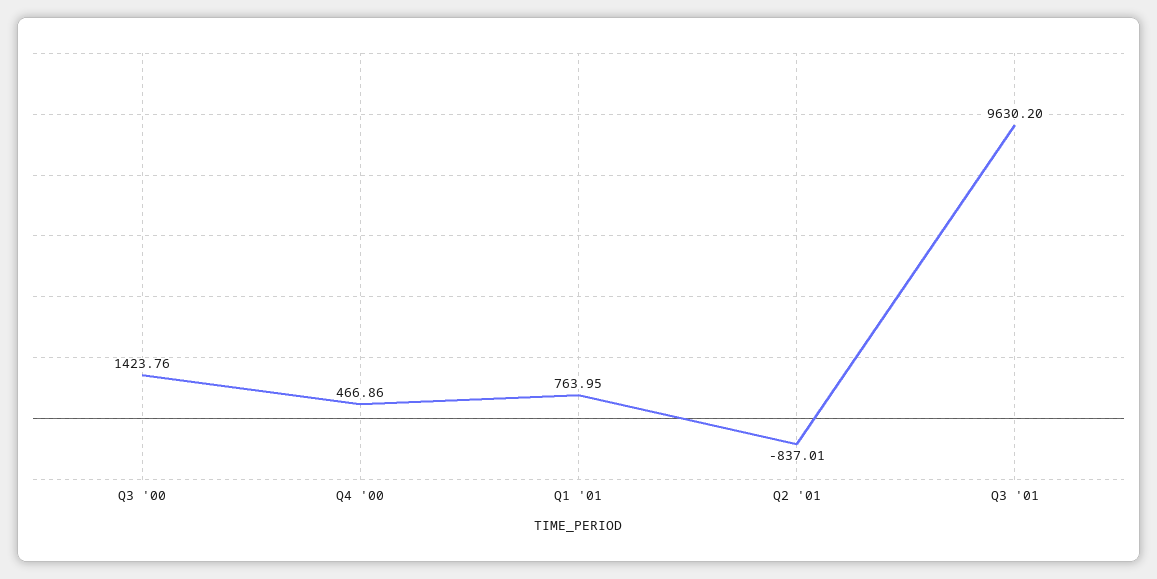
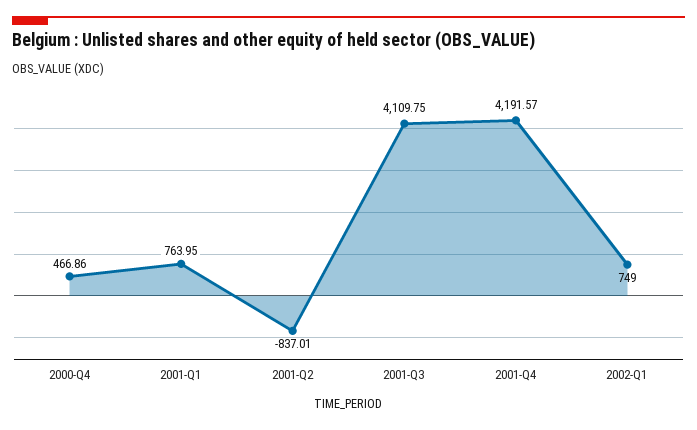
Q3 '00: 1423.76 -> none
Q3 '01: 9630.2 -> 4109.75
2001-Q4: none -> 4191.57
2002-Q1: none -> 749

